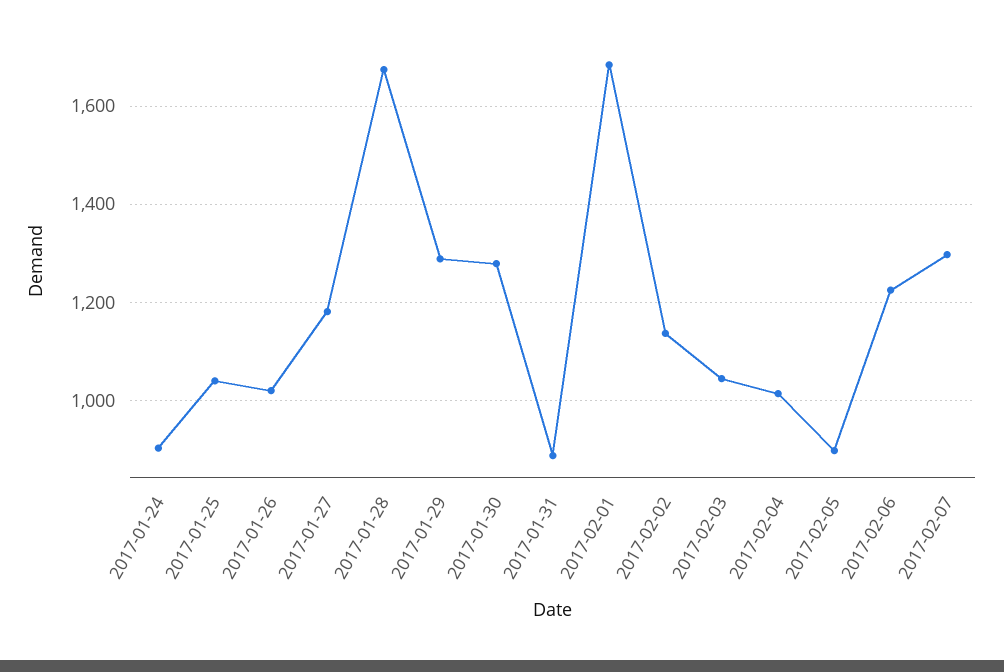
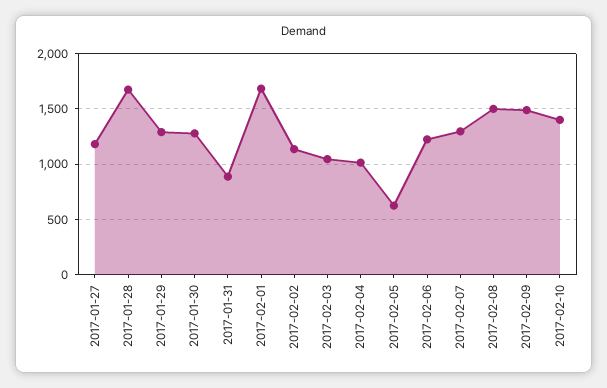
2017-01-24: 900 -> none
2017-01-25: 1040 -> none
2017-01-26: 1020 -> none
2017-02-05: 900 -> 600
2017-02-08: none -> 1500
2017-02-09: none -> 1500
2017-02-10: none -> 1400

